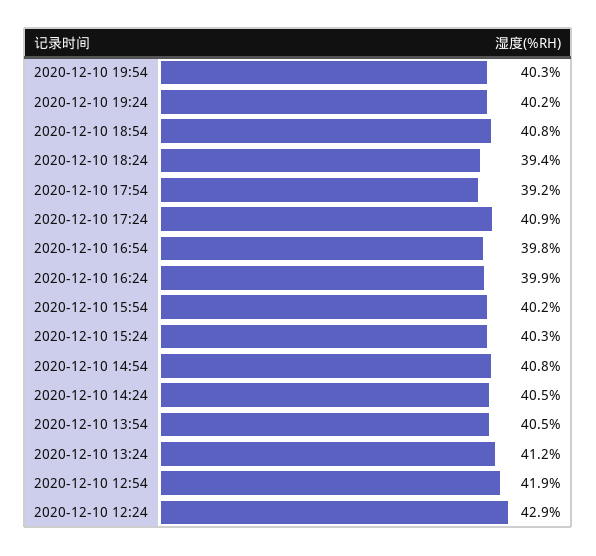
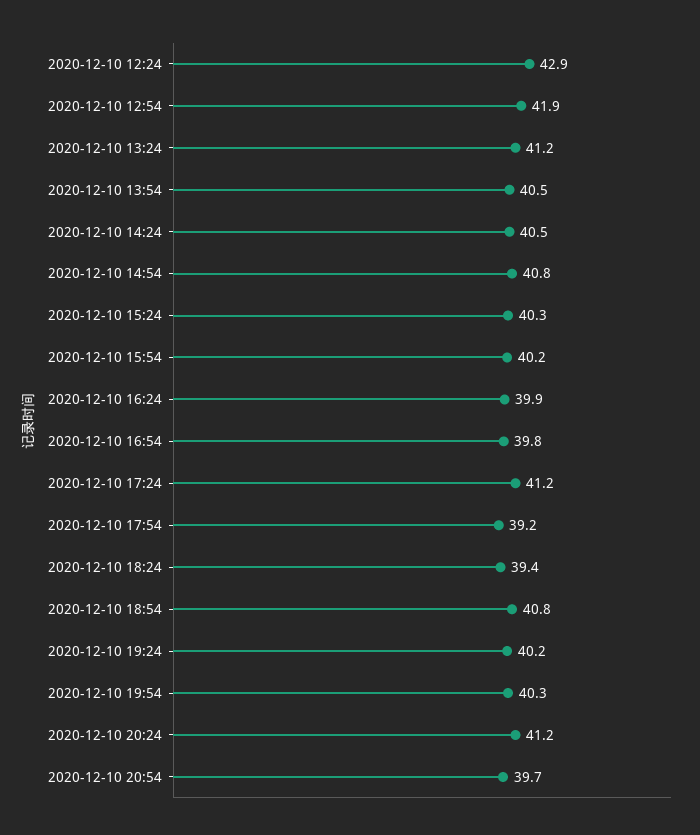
2020-12-10 17:24: 40.9 -> 41.2
2020-12-10 20:24: none -> 41.2
2020-12-10 20:54: none -> 39.7

